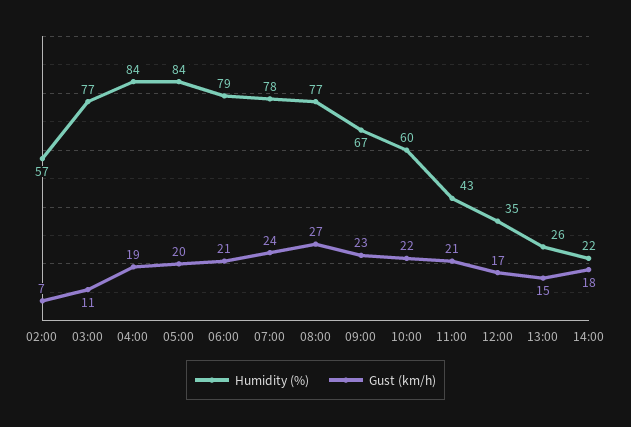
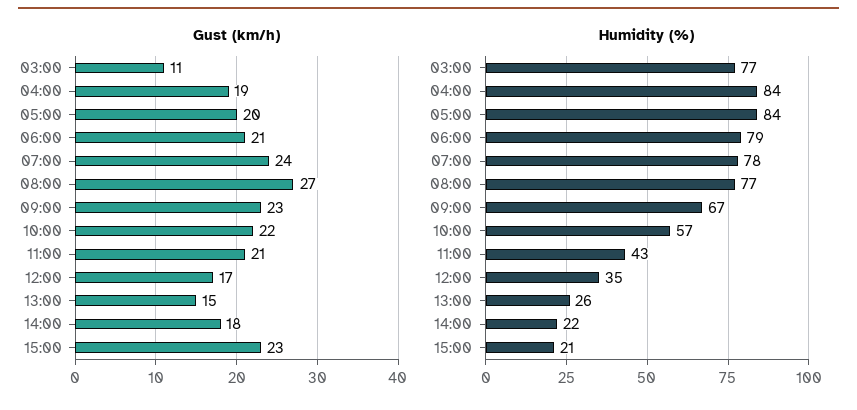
Humidity (%), 02:00: 57 -> none
Gust (km/h), 02:00: 7 -> none
Humidity (%), 10:00: 60 -> 57
Gust (km/h), 15:00: none -> 23
Humidity (%), 15:00: none -> 21

